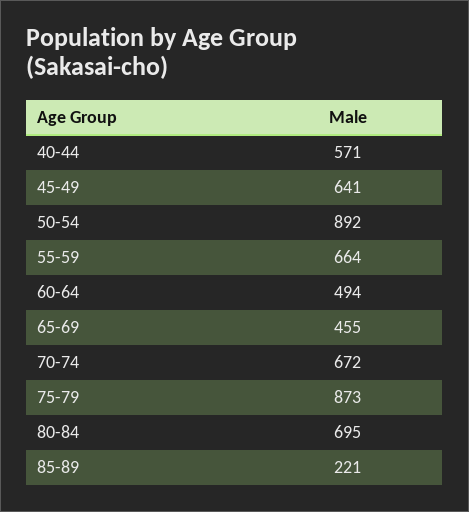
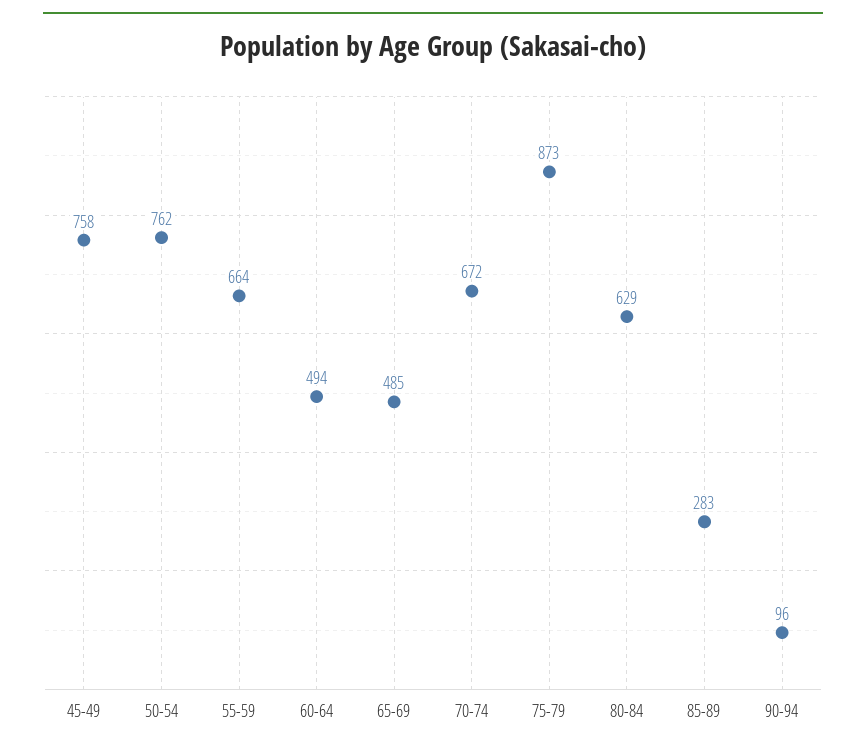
40-44: 571 -> none
45-49: 641 -> 758
50-54: 892 -> 762
65-69: 455 -> 485
80-84: 695 -> 629
85-89: 221 -> 283
90-94: none -> 96

